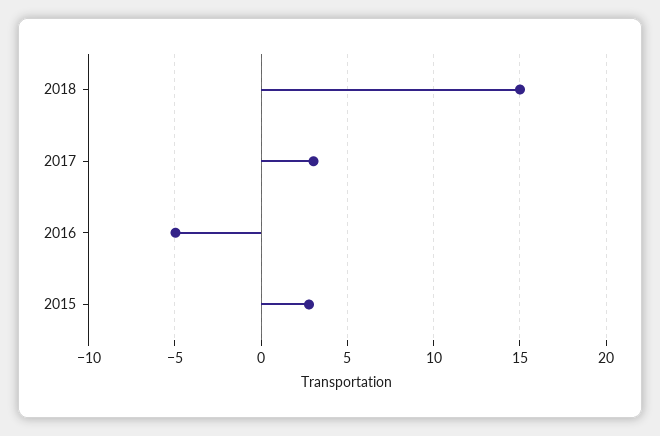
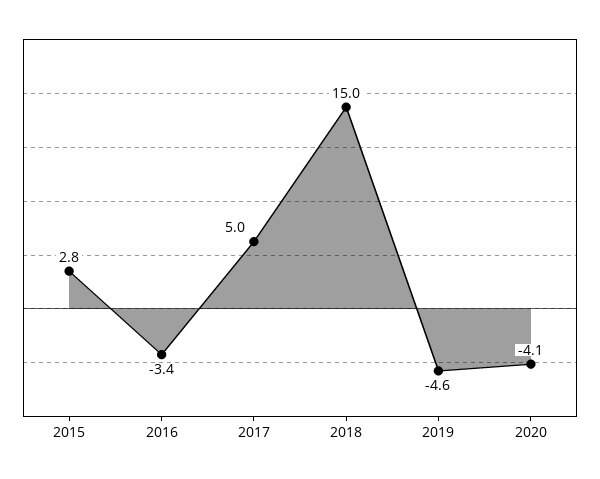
2017: 3 -> 5
2016: -5 -> -3.4
2019: none -> -4.6
2020: none -> -4.1

